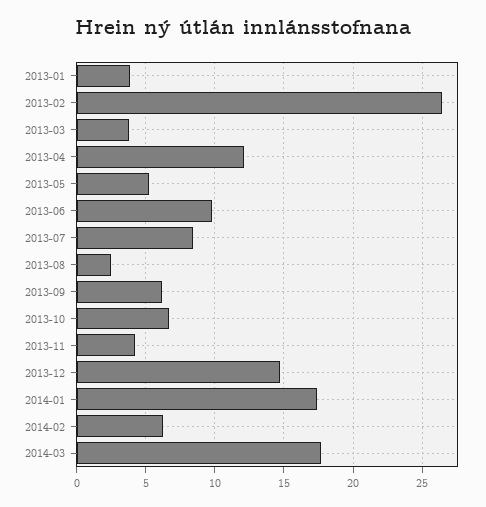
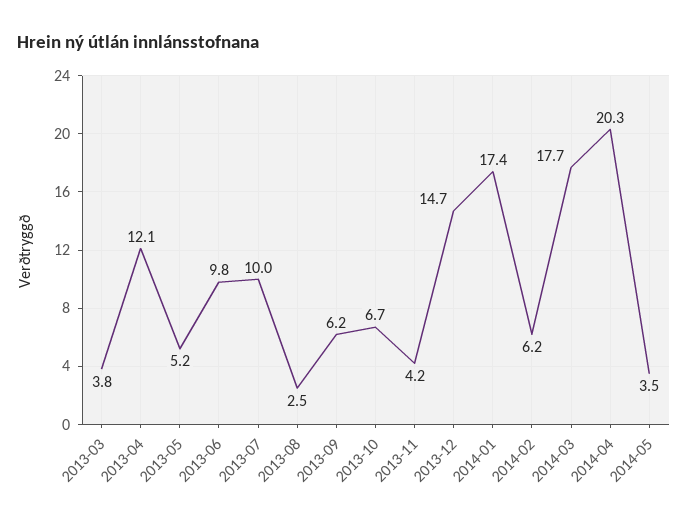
2013-01: 4 -> none
2013-02: 26.5 -> none
2013-07: 8.5 -> 10
2014-04: none -> 20.3
2014-05: none -> 3.5

